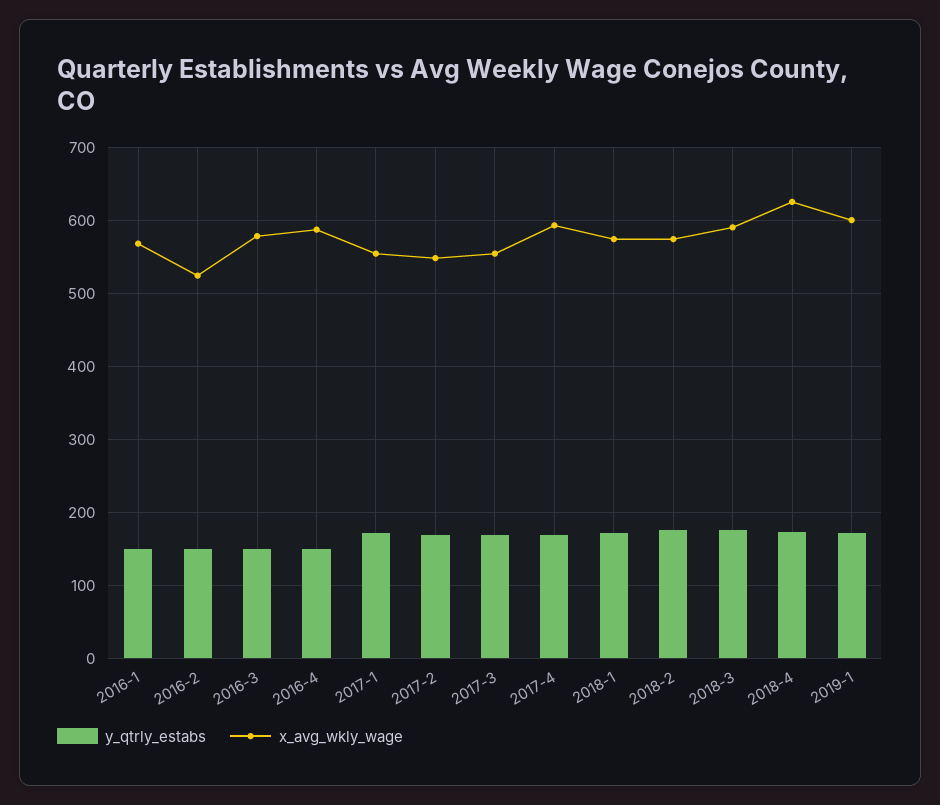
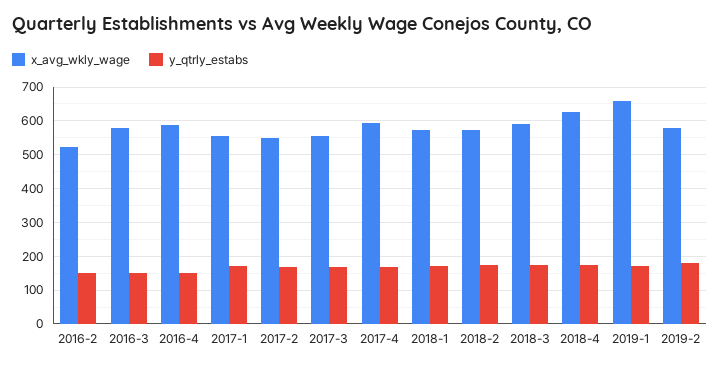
y_qtrly_estabs, 2016-1: 150 -> none
x_avg_wkly_wage, 2016-1: 570 -> none
x_avg_wkly_wage, 2019-1: 600 -> 660
x_avg_wkly_wage, 2019-2: none -> 580
y_qtrly_estabs, 2019-2: none -> 180

